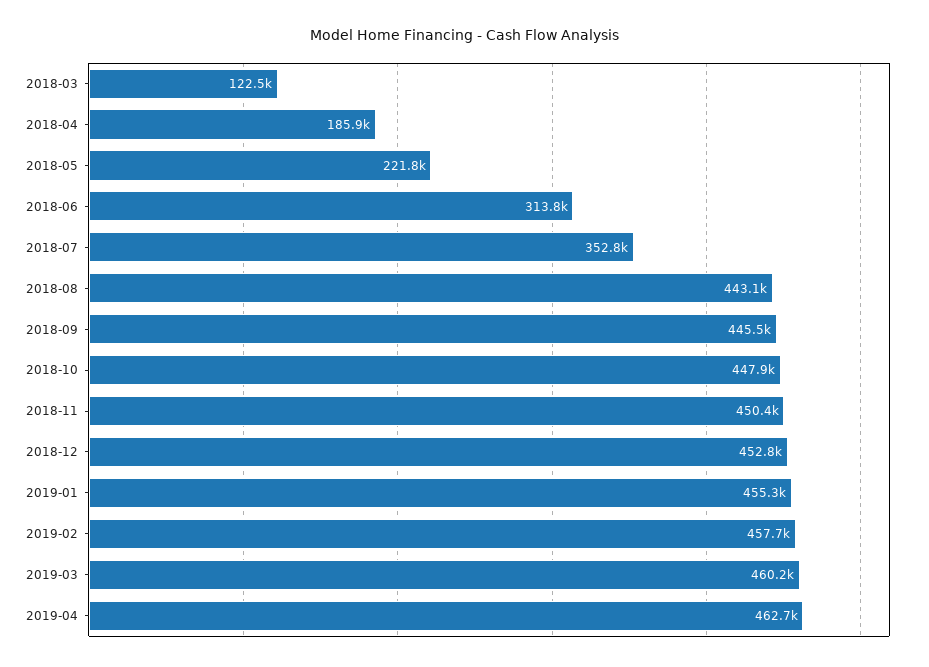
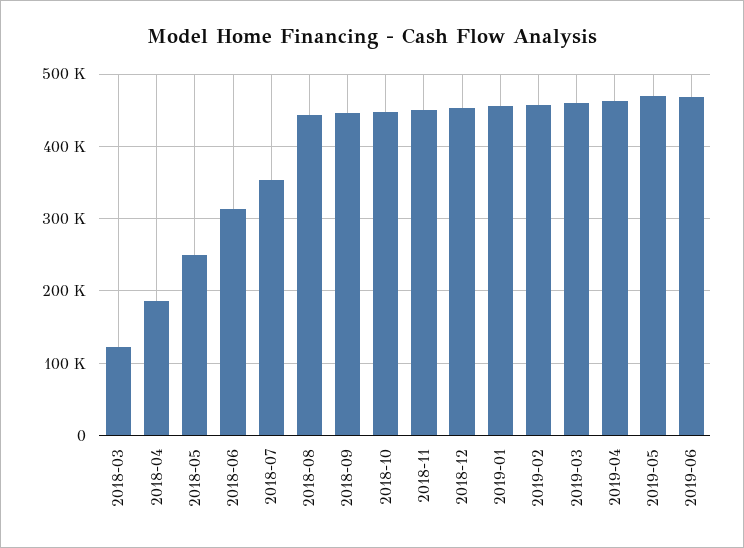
2018-05: 221800 -> 250000
2019-05: none -> 470000
2019-06: none -> 470000

